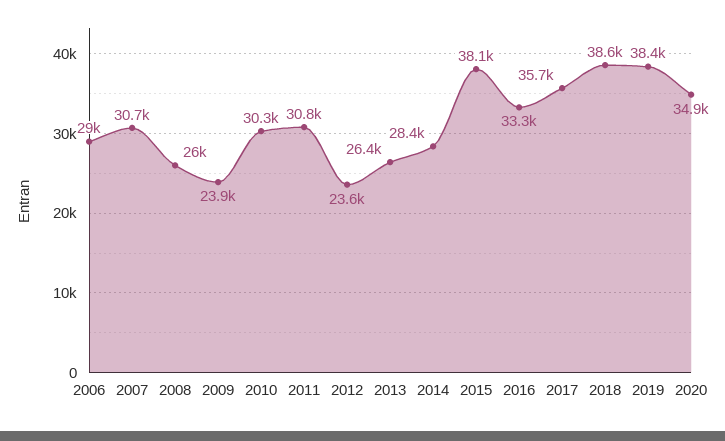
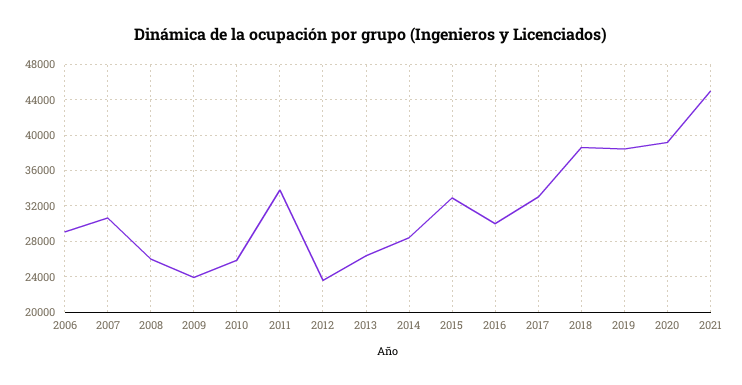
2010: 30300 -> 26000
2011: 30800 -> 34000
2015: 38100 -> 33000
2016: 33300 -> 30000
2017: 35700 -> 33000
2020: 34900 -> 39000
2021: none -> 45000

